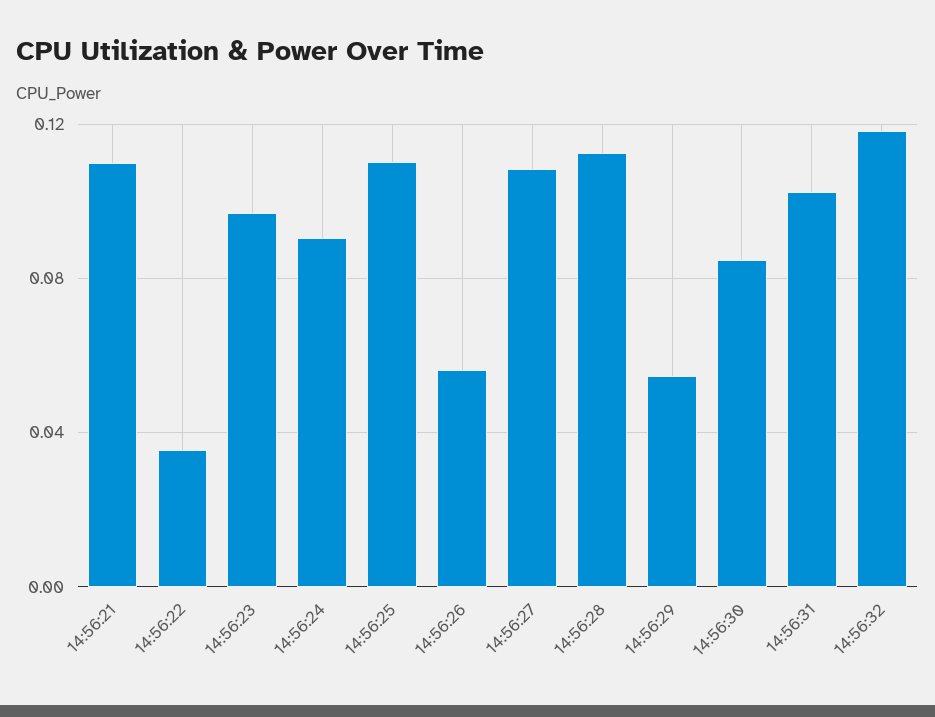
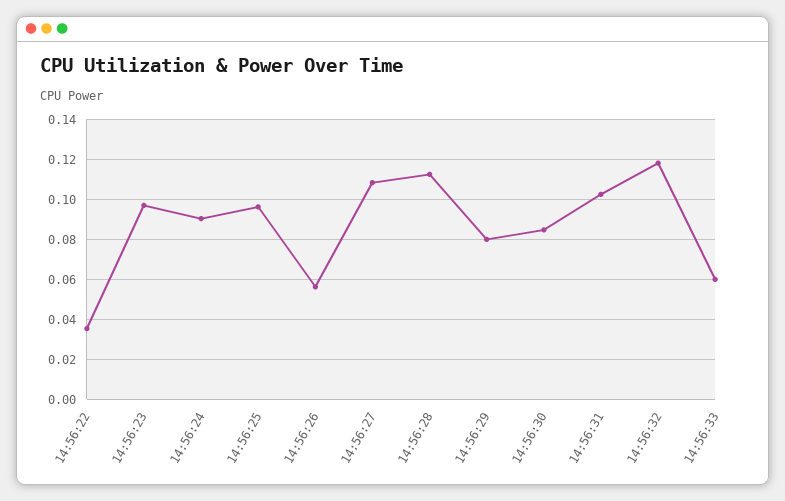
14:56:21: 0.11 -> none
14:56:25: 0.11 -> 0.095
14:56:29: 0.055 -> 0.08
14:56:33: none -> 0.06

